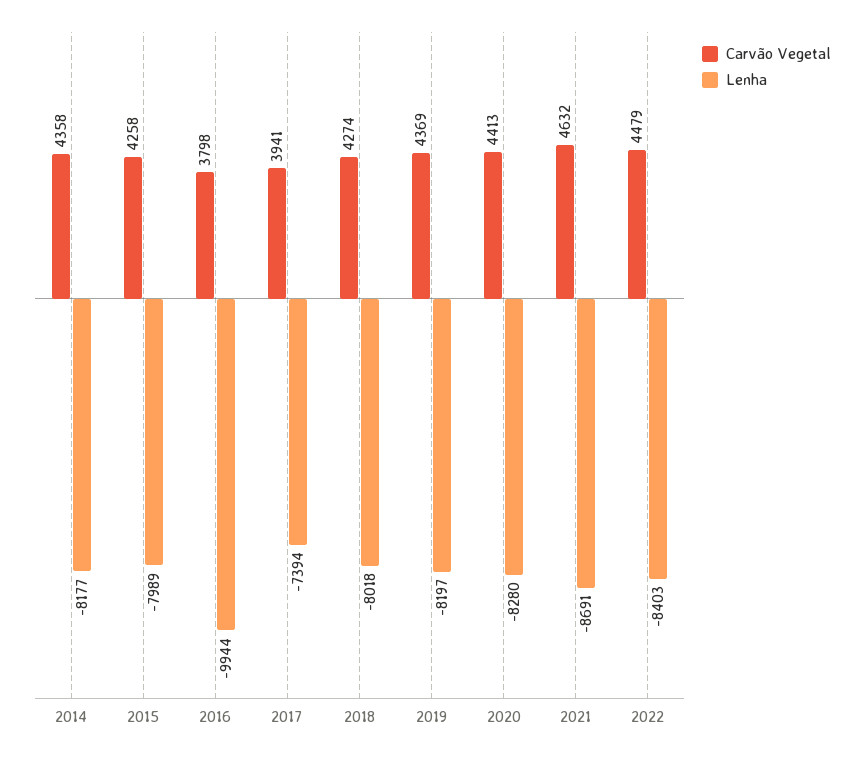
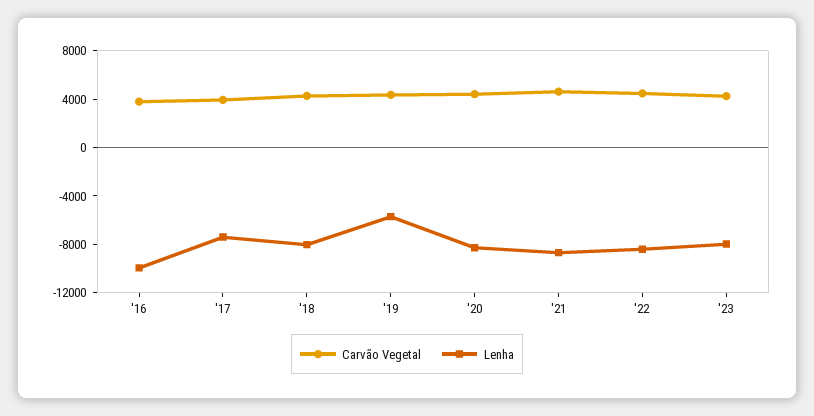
Carvão Vegetal, 2014: 4358 -> none
Lenha, 2014: -8177 -> none
Carvão Vegetal, 2015: 4258 -> none
Lenha, 2015: -7989 -> none
Lenha, 2019: -8197 -> -6000
Carvão Vegetal, '23: none -> 4000
Lenha, '23: none -> -8000

